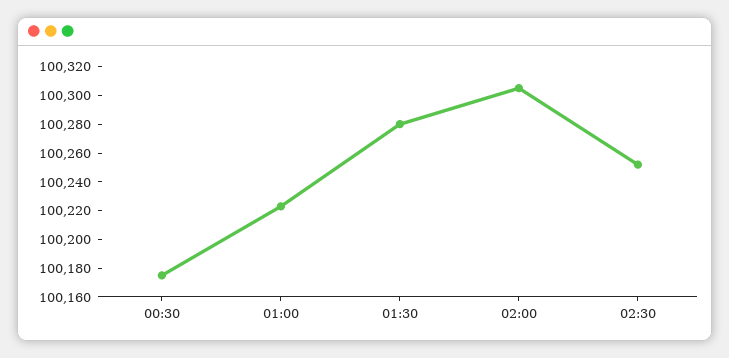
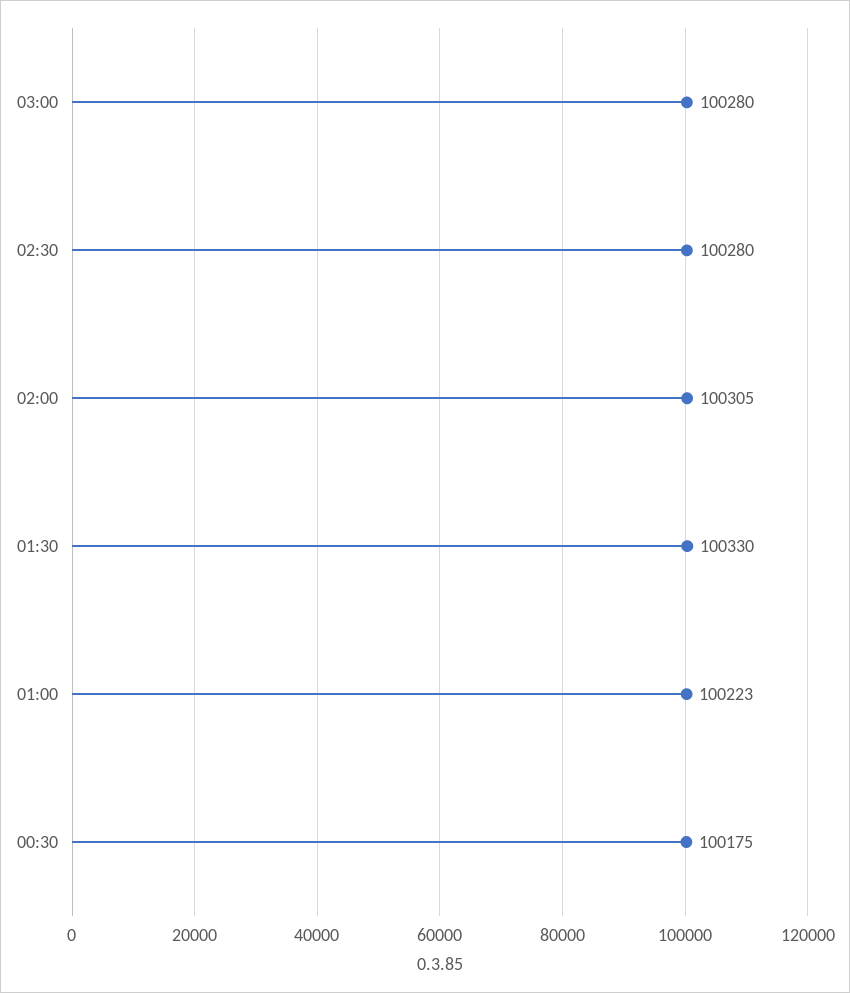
01:30: 100280 -> 100330
02:30: 100250 -> 100280
03:00: none -> 100280

